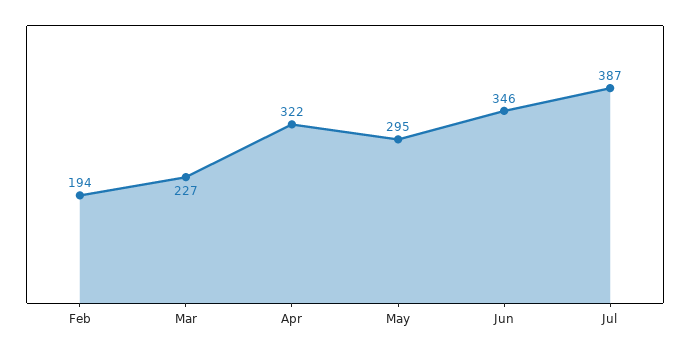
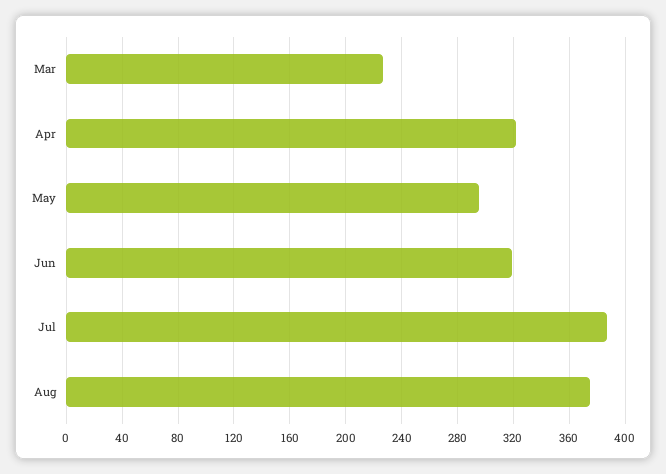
Feb: 194 -> none
Jun: 346 -> 320
Aug: none -> 375

